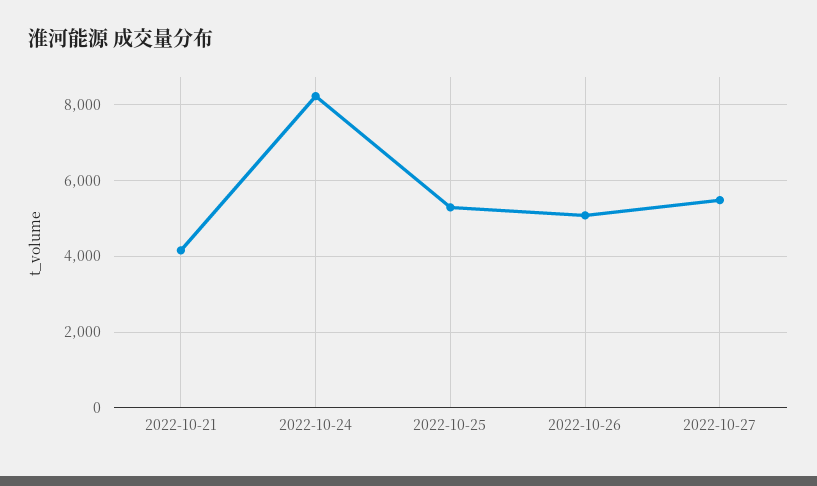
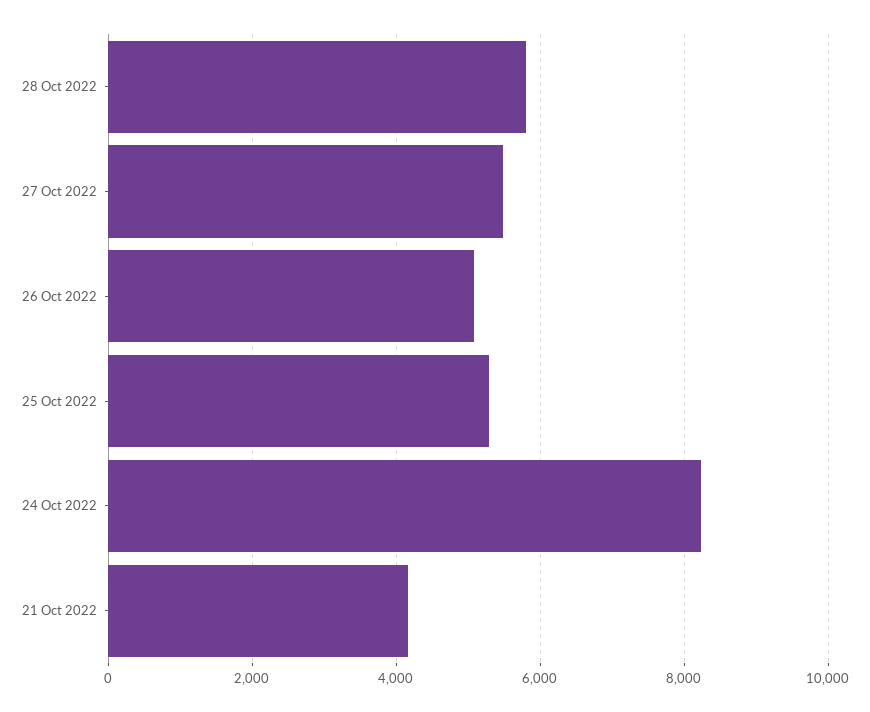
28 Oct 2022: none -> 5800

